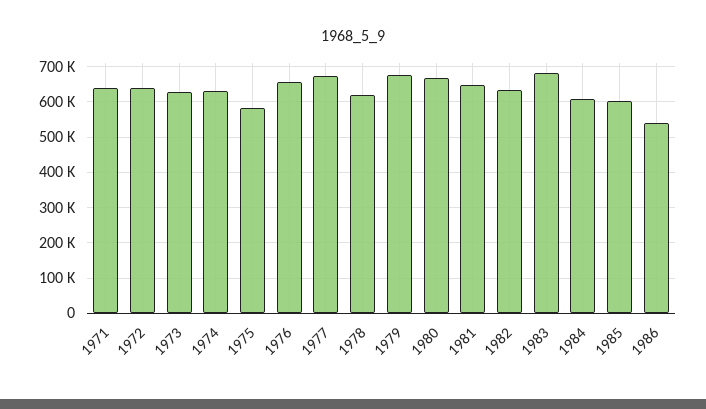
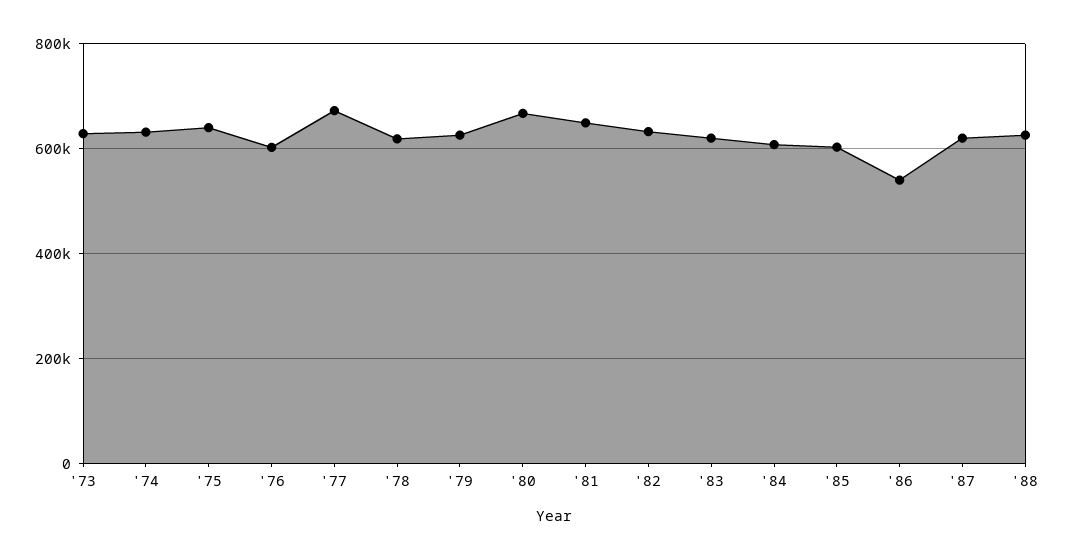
1971: 640000 -> none
1972: 640000 -> none
1975: 580000 -> 640000
1976: 660000 -> 600000
1979: 680000 -> 620000
1983: 680000 -> 620000
'87: none -> 620000
'88: none -> 620000

